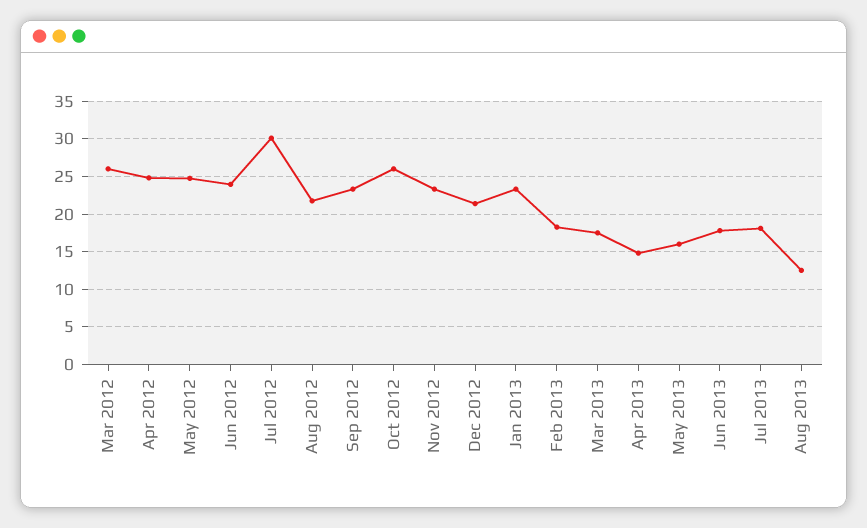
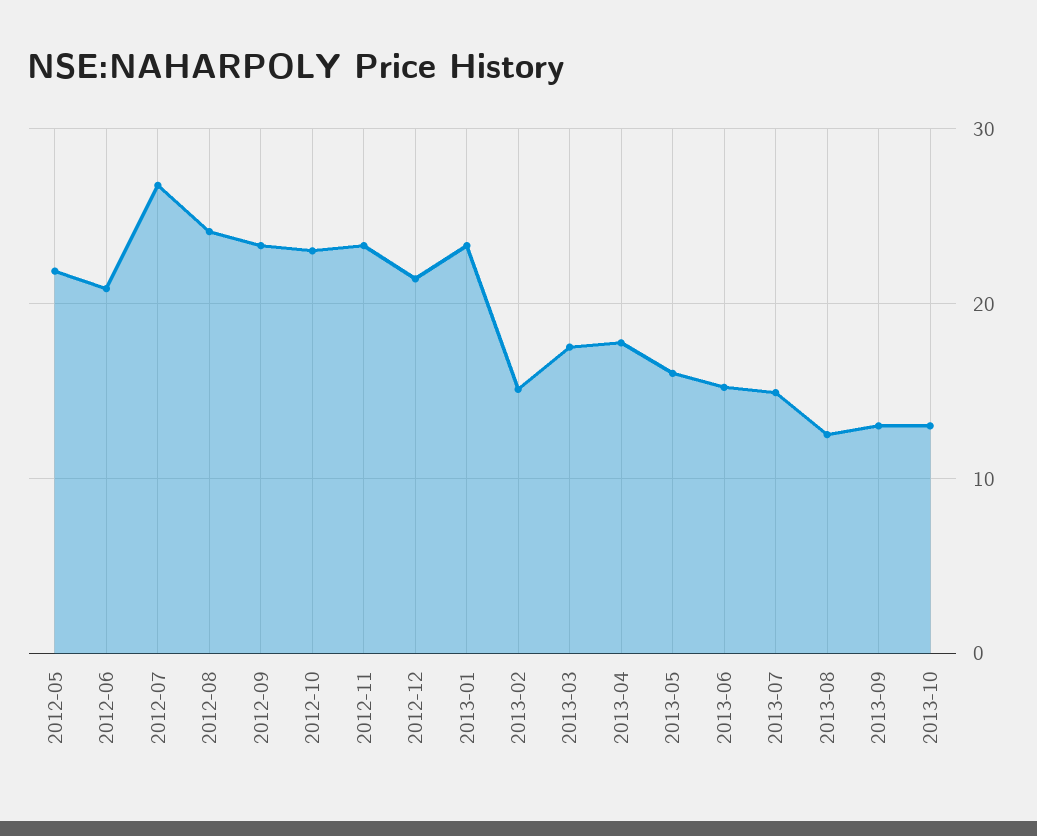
Mar 2012: 26 -> none
Apr 2012: 25 -> none
May 2012: 25 -> 22
Jun 2012: 24 -> 21
Jul 2012: 30 -> 27
Aug 2012: 22 -> 24
Oct 2012: 26 -> 23
Feb 2013: 18 -> 15
Apr 2013: 15 -> 18
Jun 2013: 18 -> 15
Jul 2013: 18 -> 15
2013-09: none -> 13
2013-10: none -> 13

